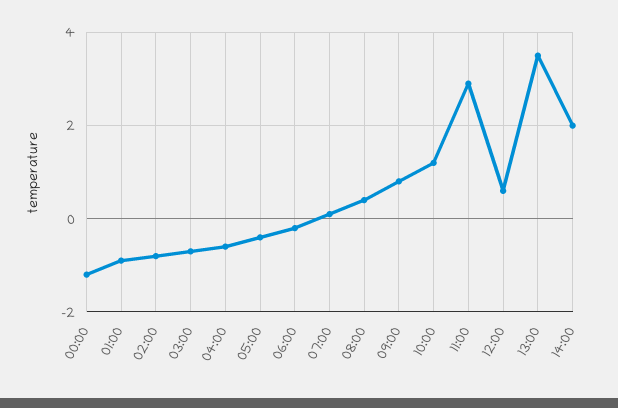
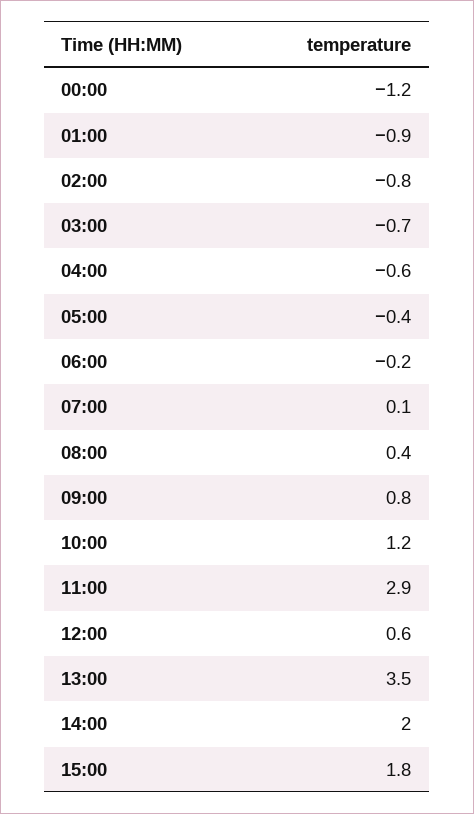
15:00: none -> 1.8

